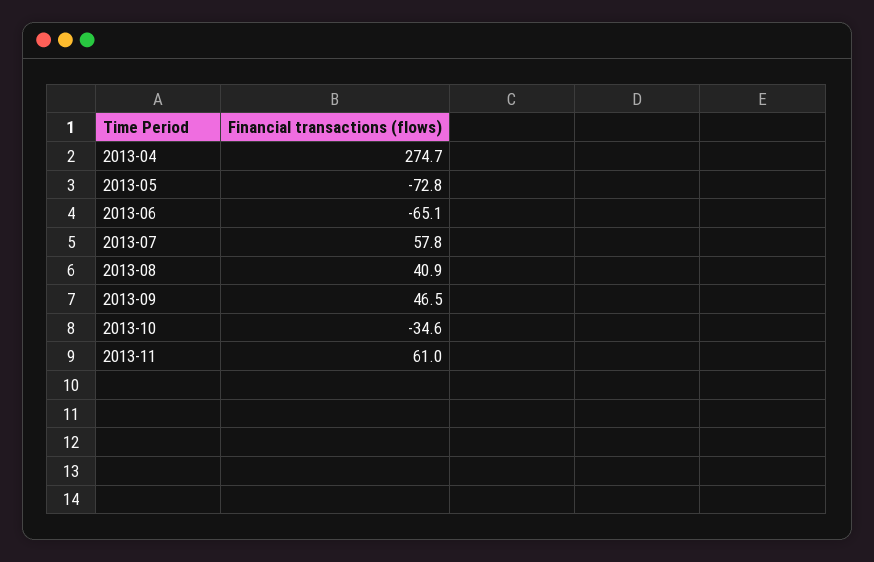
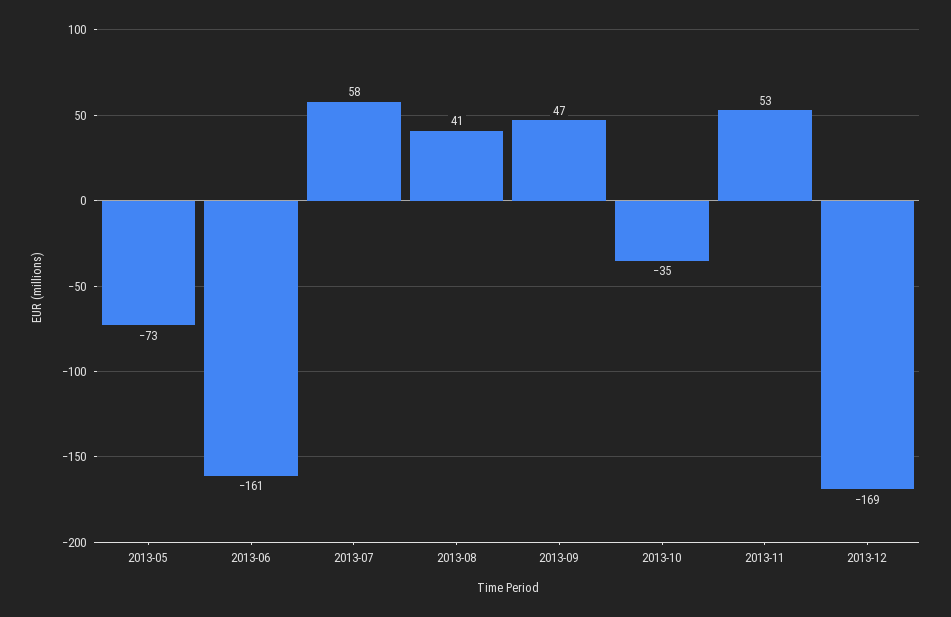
2013-04: 274.7 -> none
2013-06: -65.1 -> -161
2013-11: 61 -> 53
2013-12: none -> -169

